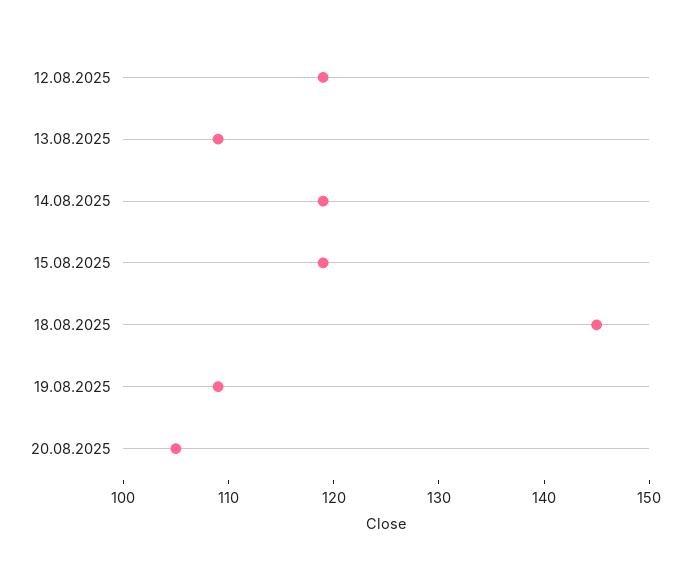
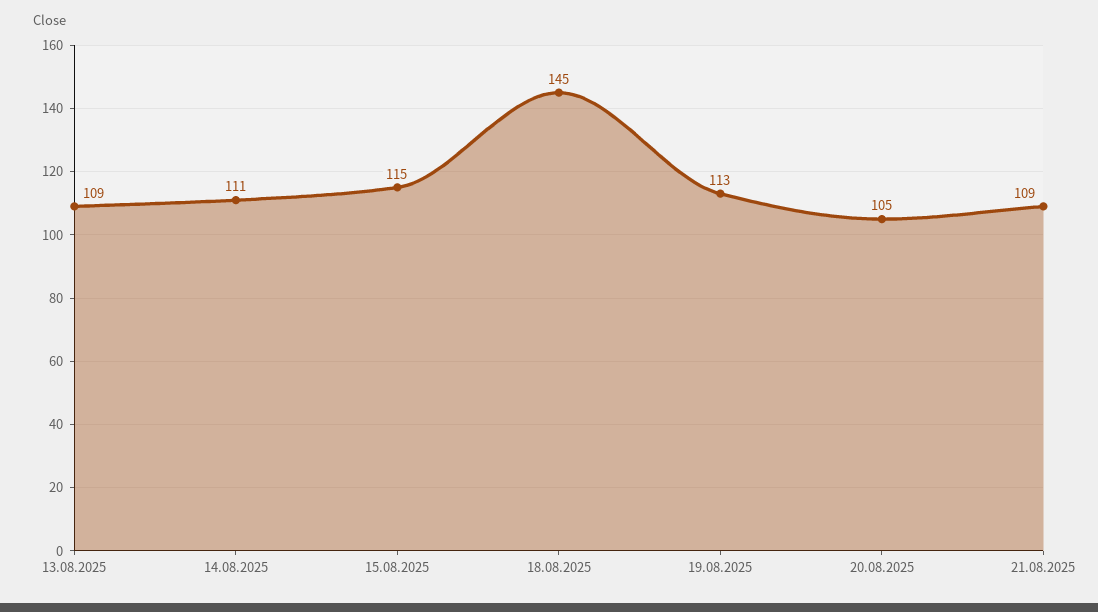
12.08.2025: 119 -> none
14.08.2025: 119 -> 111
15.08.2025: 119 -> 115
19.08.2025: 109 -> 113
21.08.2025: none -> 109

